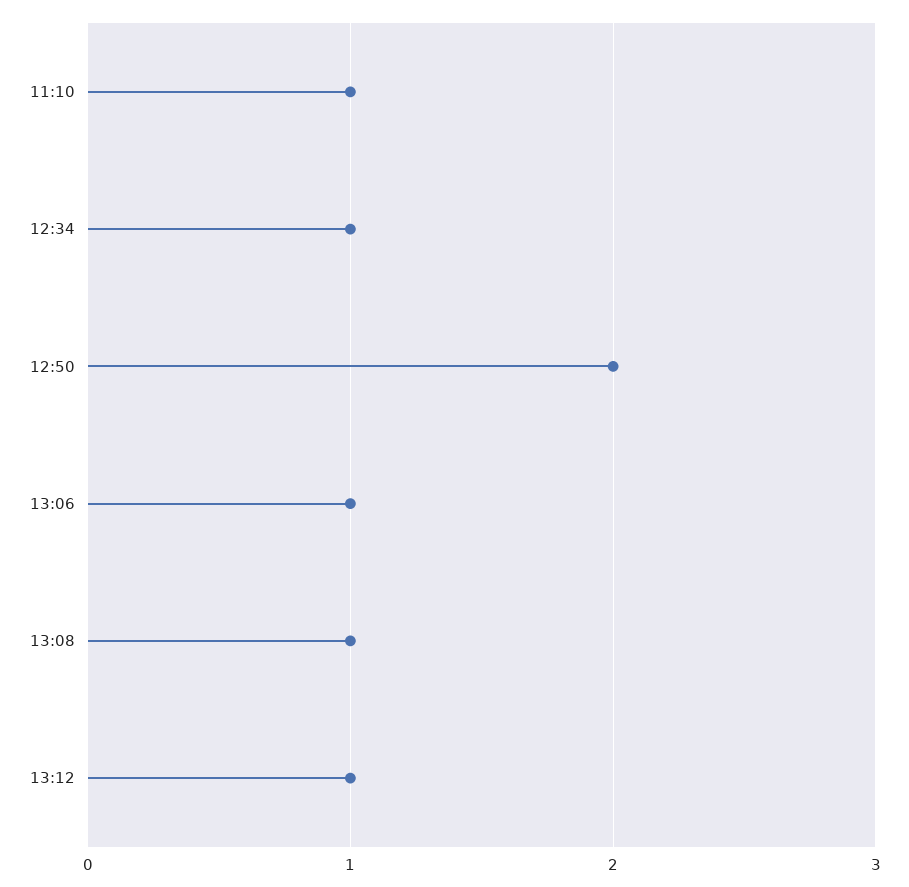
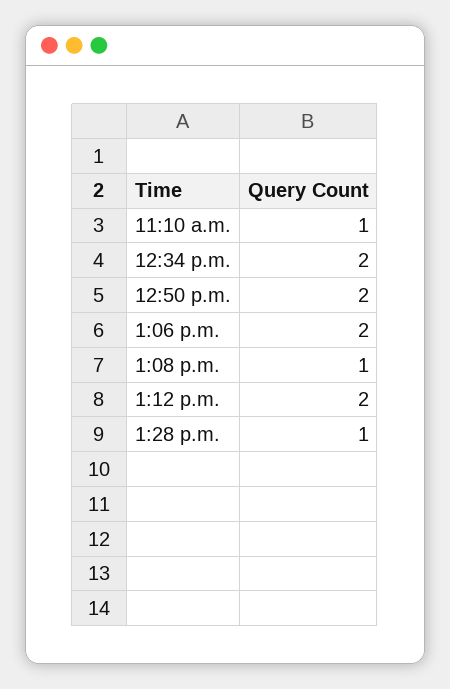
12:34: 1 -> 2
13:06: 1 -> 2
13:12: 1 -> 2
1:28 p.m.: none -> 1

